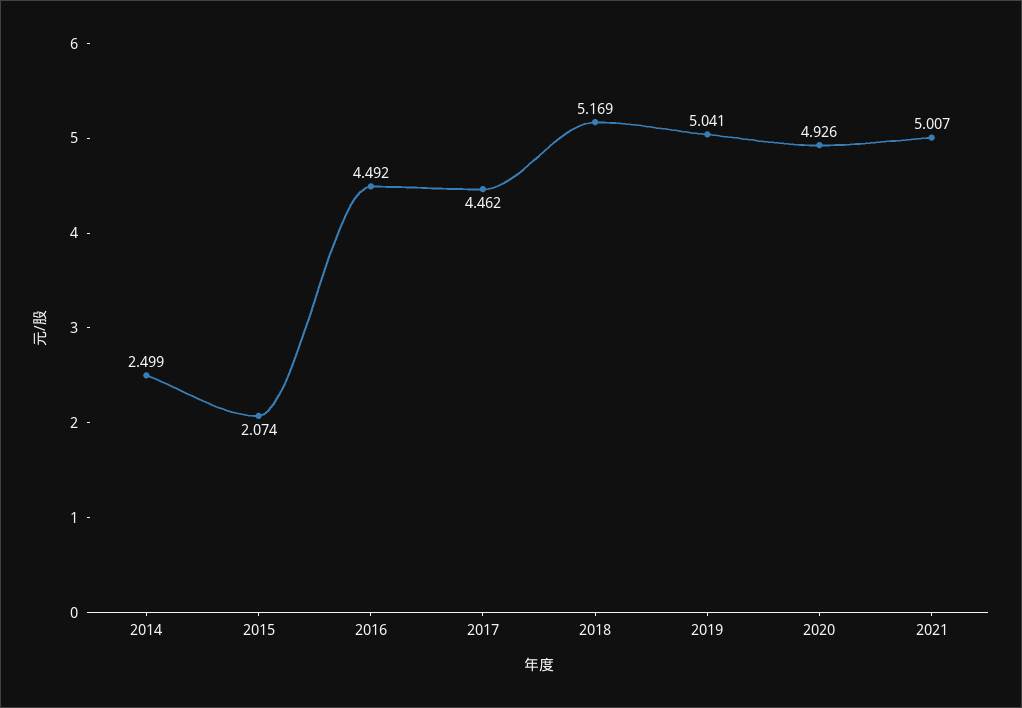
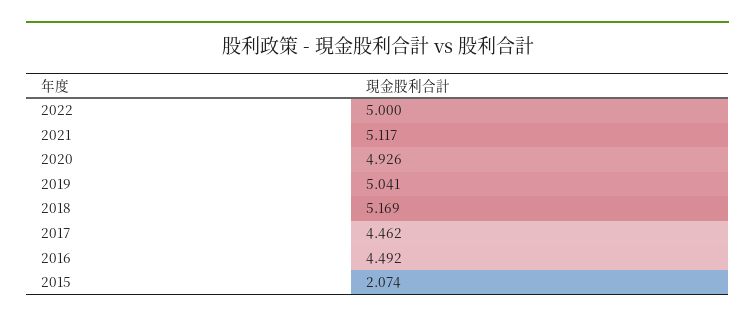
2014: 2.499 -> none
2021: 5.007 -> 5.117
2022: none -> 5

